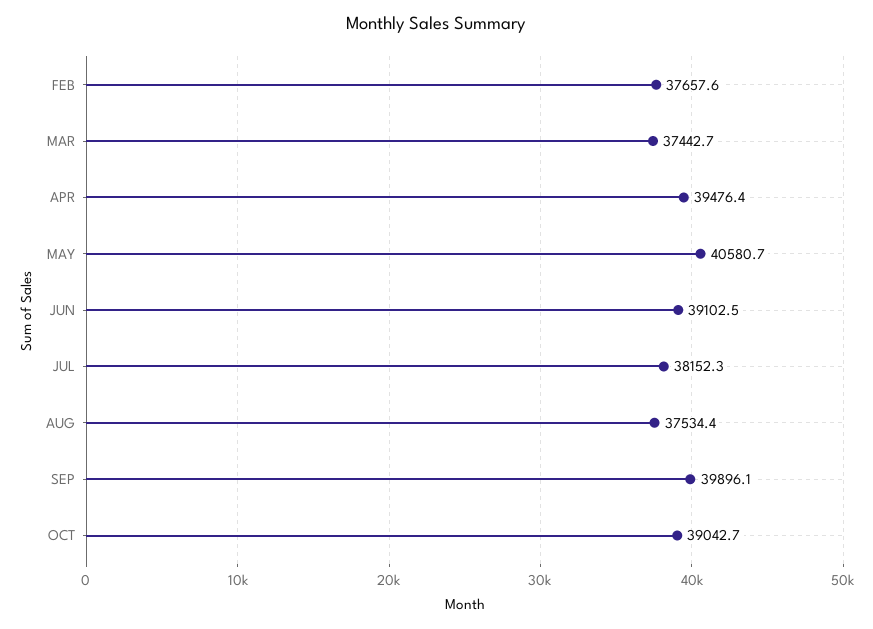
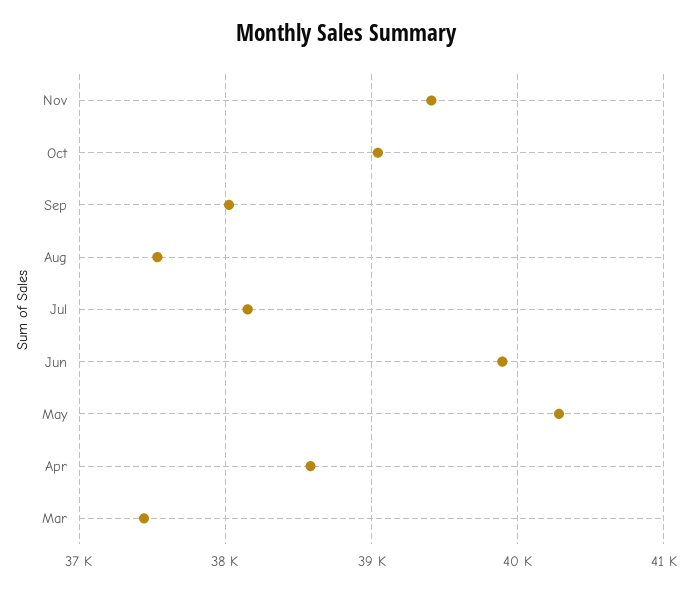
FEB: 37657.6 -> none
APR: 39476.4 -> 38600
MAY: 40580.7 -> 40300
JUN: 39102.5 -> 39900
SEP: 39896.1 -> 38000
Nov: none -> 39400

